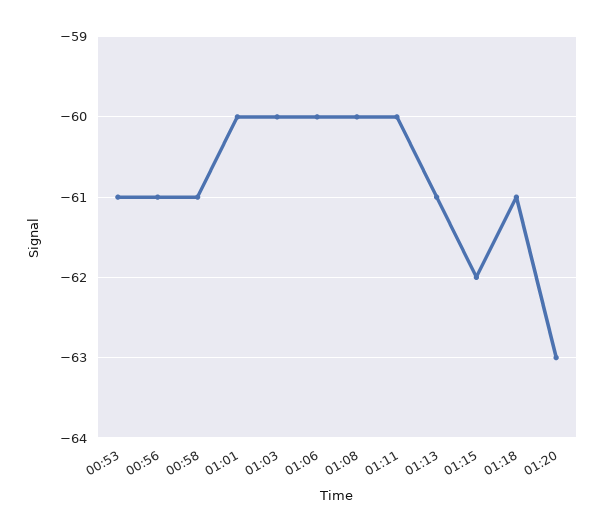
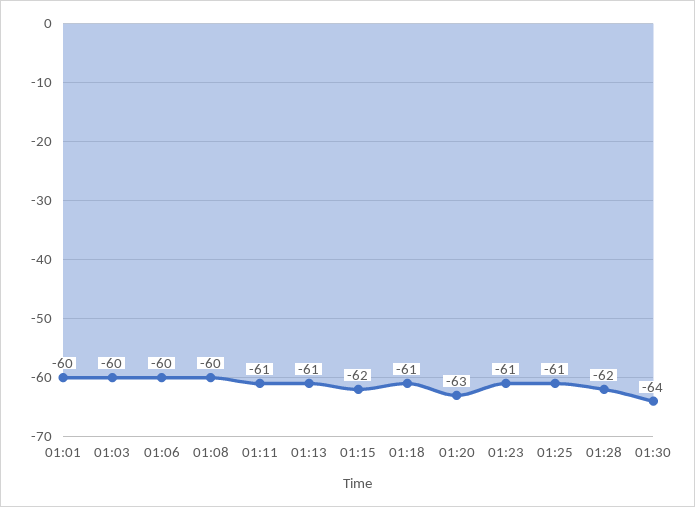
00:53: -61 -> none
00:56: -61 -> none
00:58: -61 -> none
01:11: -60 -> -61
01:23: none -> -61
01:25: none -> -61
01:28: none -> -62
01:30: none -> -64

